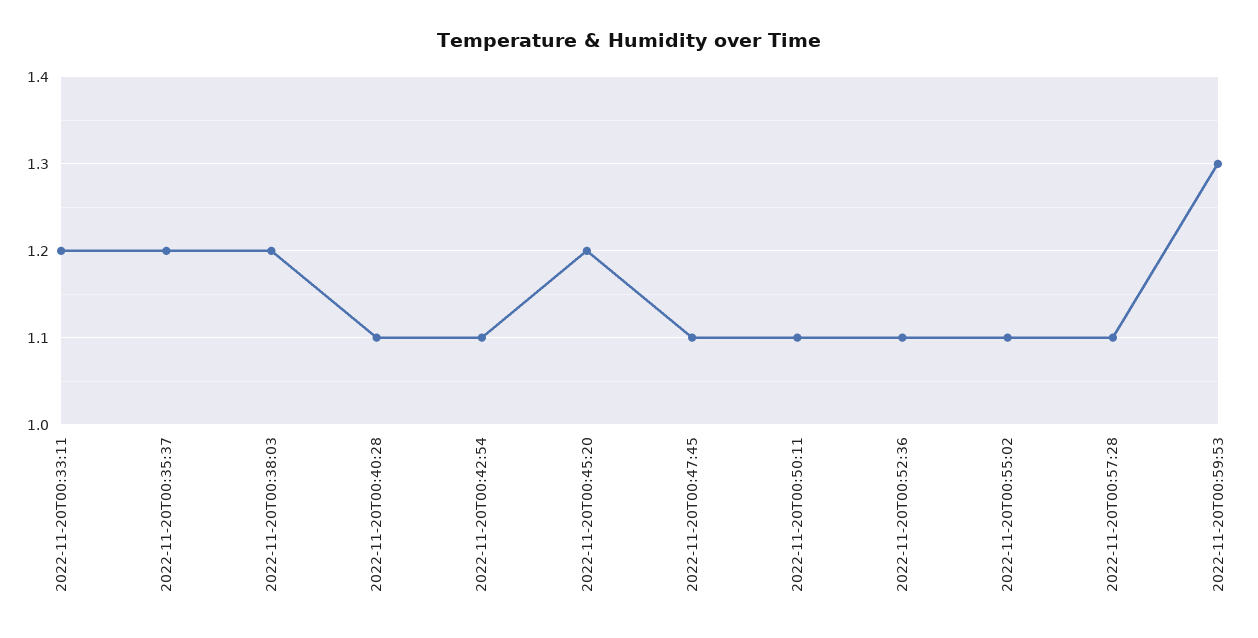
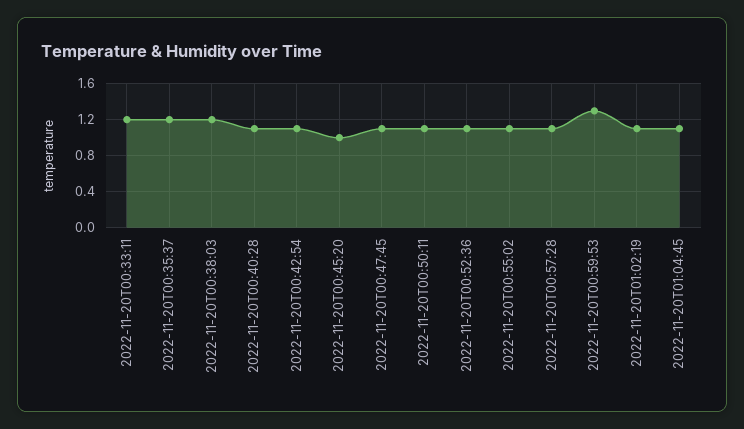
2022-11-20T00:45:20: 1.2 -> 1
2022-11-20T01:02:19: none -> 1.1
2022-11-20T01:04:45: none -> 1.1

